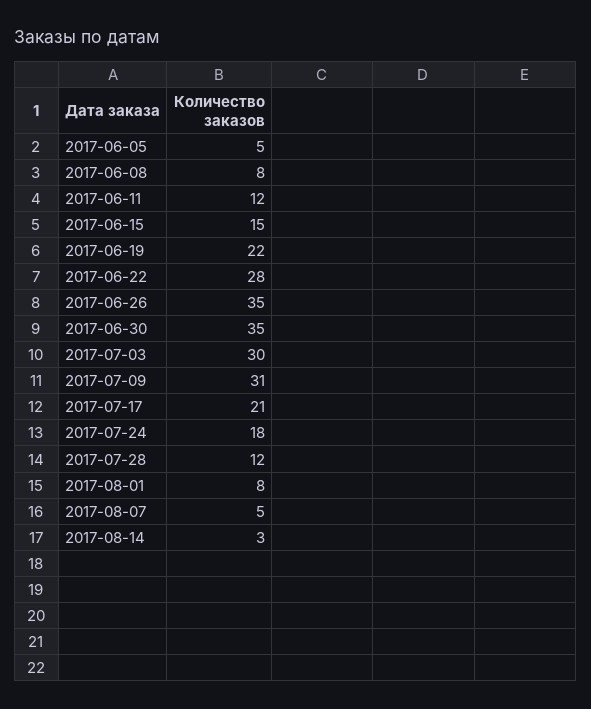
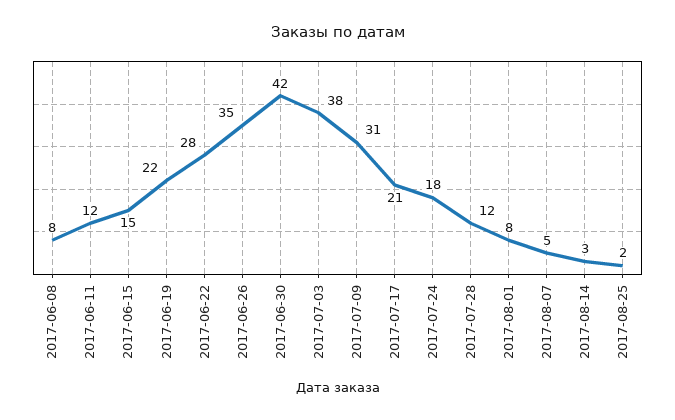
2017-06-05: 5 -> none
2017-06-30: 35 -> 42
2017-07-03: 30 -> 38
2017-08-25: none -> 2

